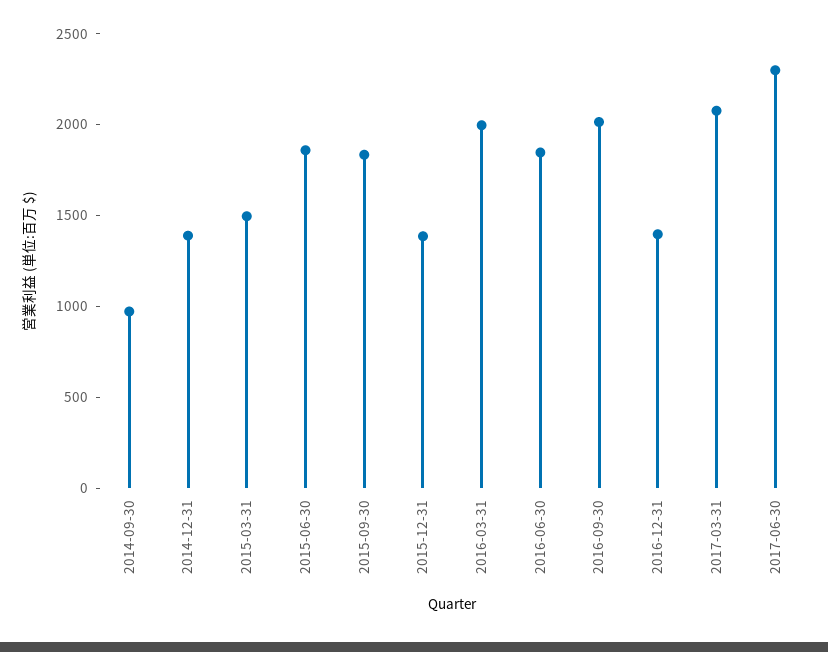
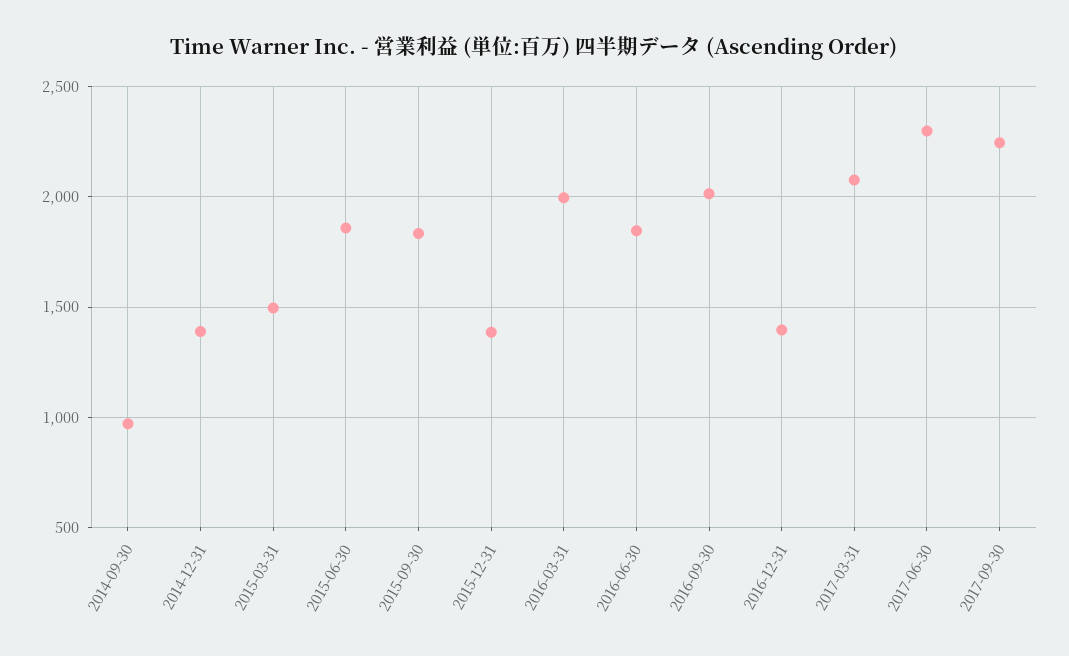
2017-09-30: none -> 2250

